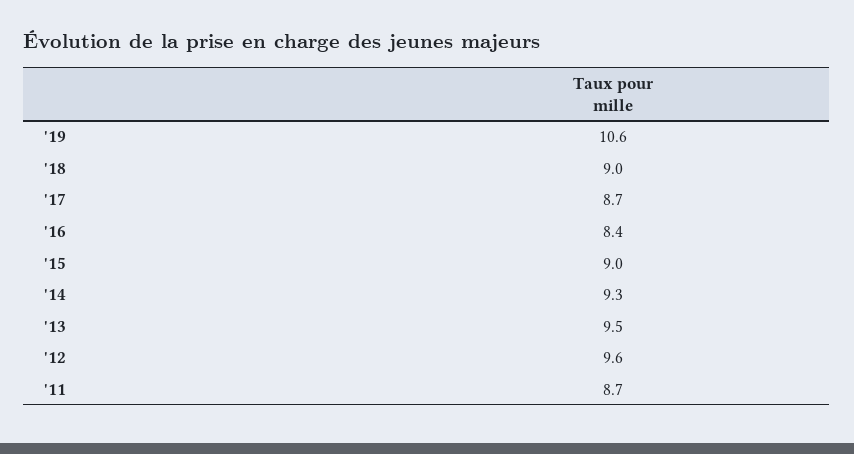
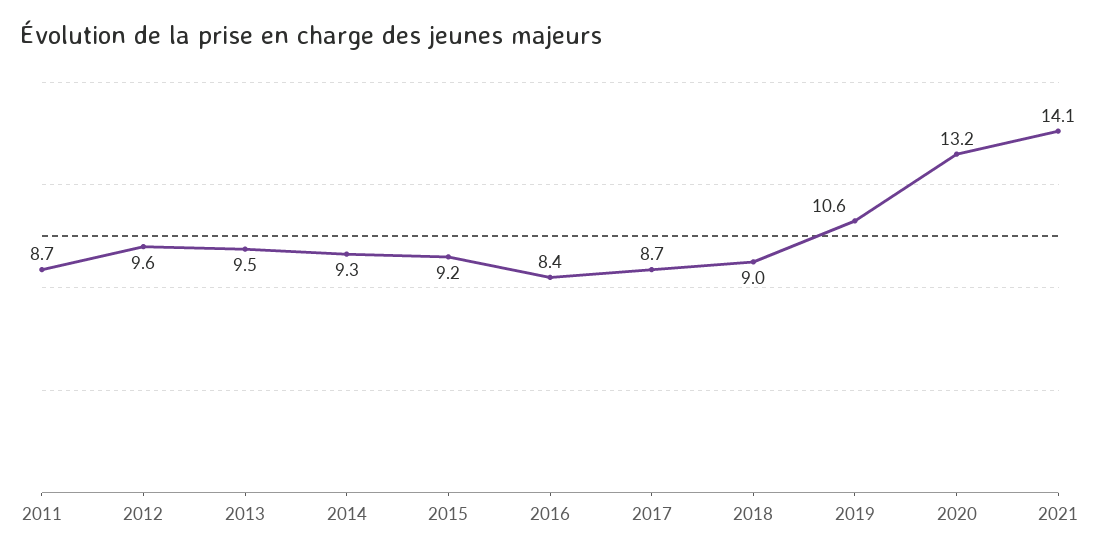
'15: 9 -> 9.2
2020: none -> 13.2
2021: none -> 14.1

